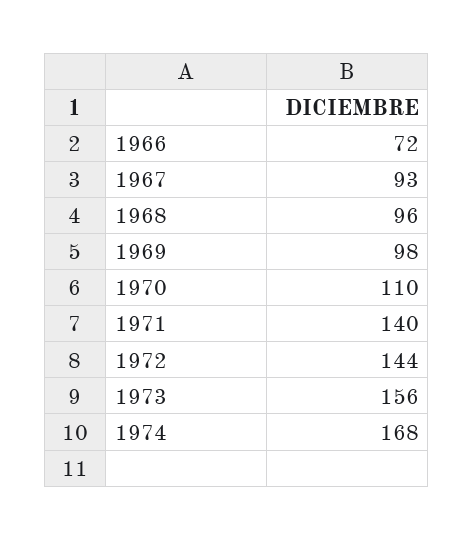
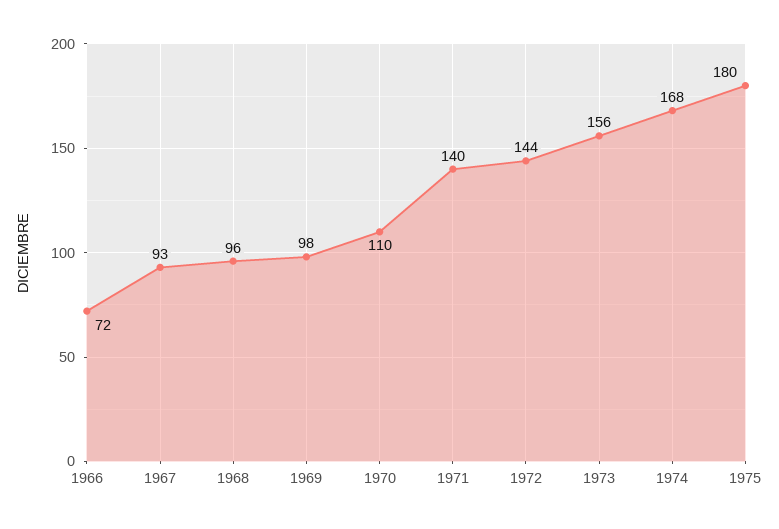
1975: none -> 180

